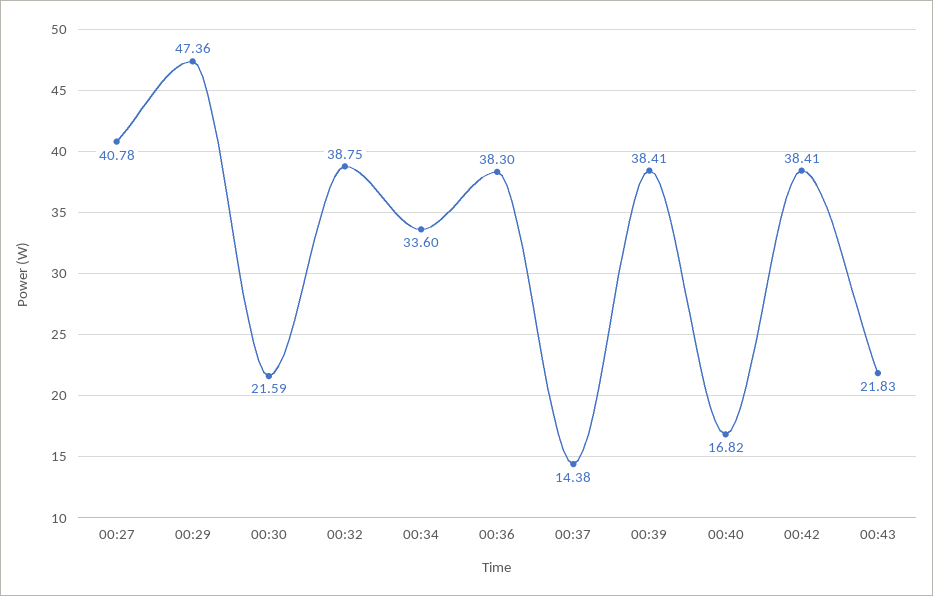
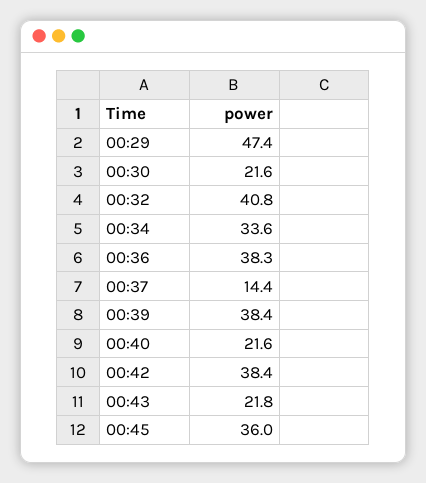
00:27: 40.78 -> none
00:32: 38.75 -> 40.8
00:40: 16.82 -> 21.6
00:45: none -> 36

